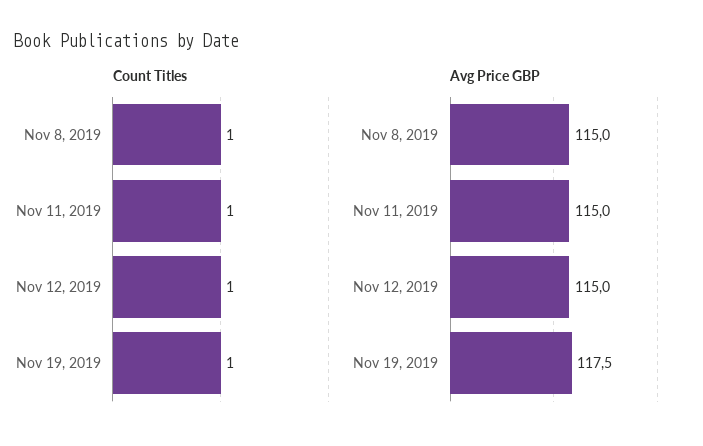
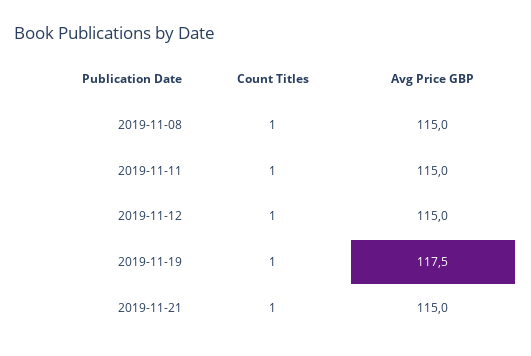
Count Titles, 2019-11-21: none -> 1
Avg Price GBP, 2019-11-21: none -> 115

